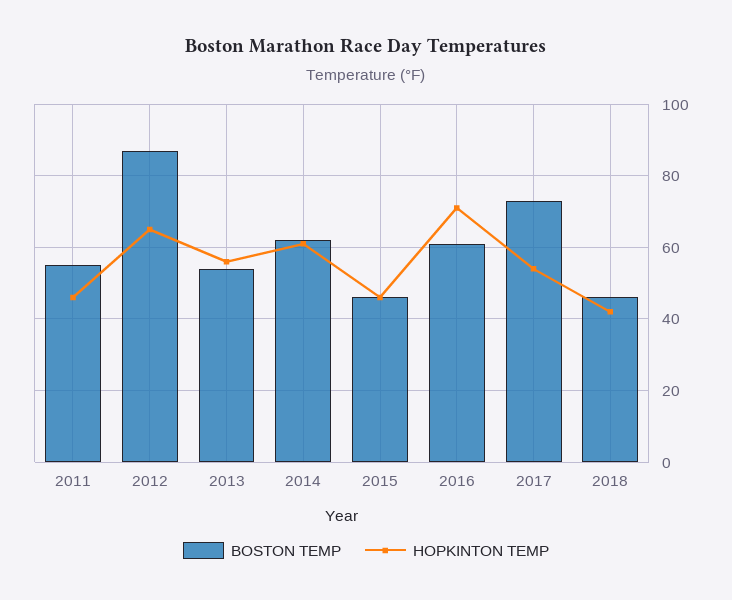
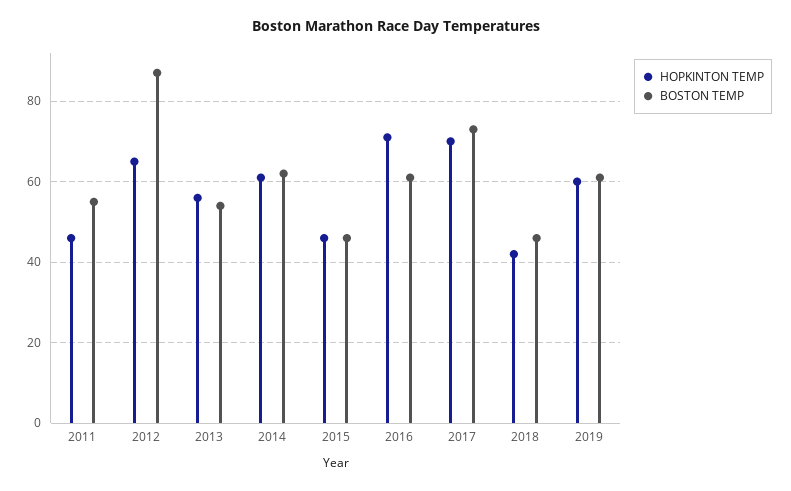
HOPKINTON TEMP, 2017: 55 -> 70
HOPKINTON TEMP, 2019: none -> 60
BOSTON TEMP, 2019: none -> 60

